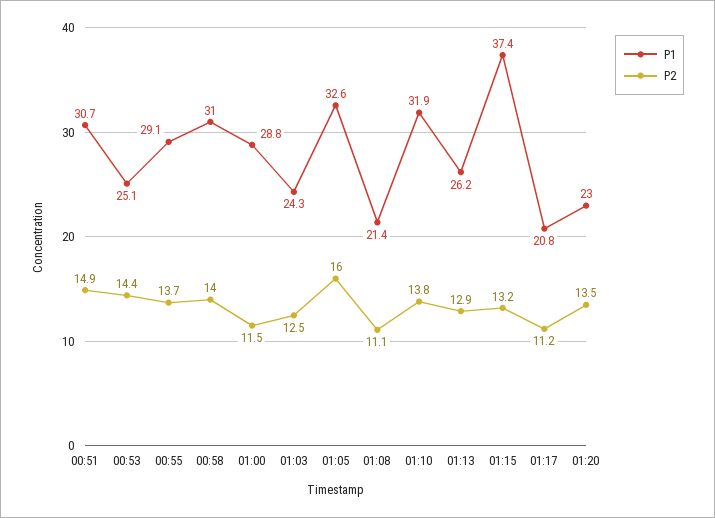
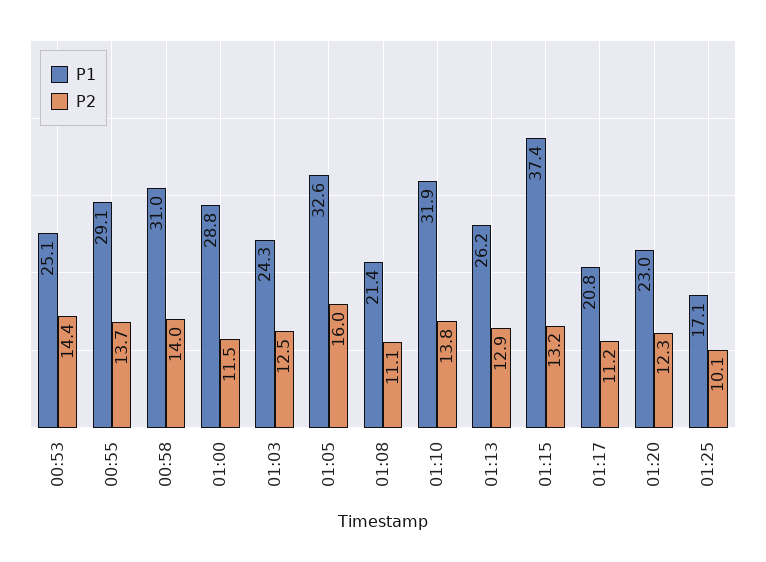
P1, 00:51: 30.7 -> none
P2, 00:51: 14.9 -> none
P2, 01:20: 13.5 -> 12.3
P1, 01:25: none -> 17.1
P2, 01:25: none -> 10.1

